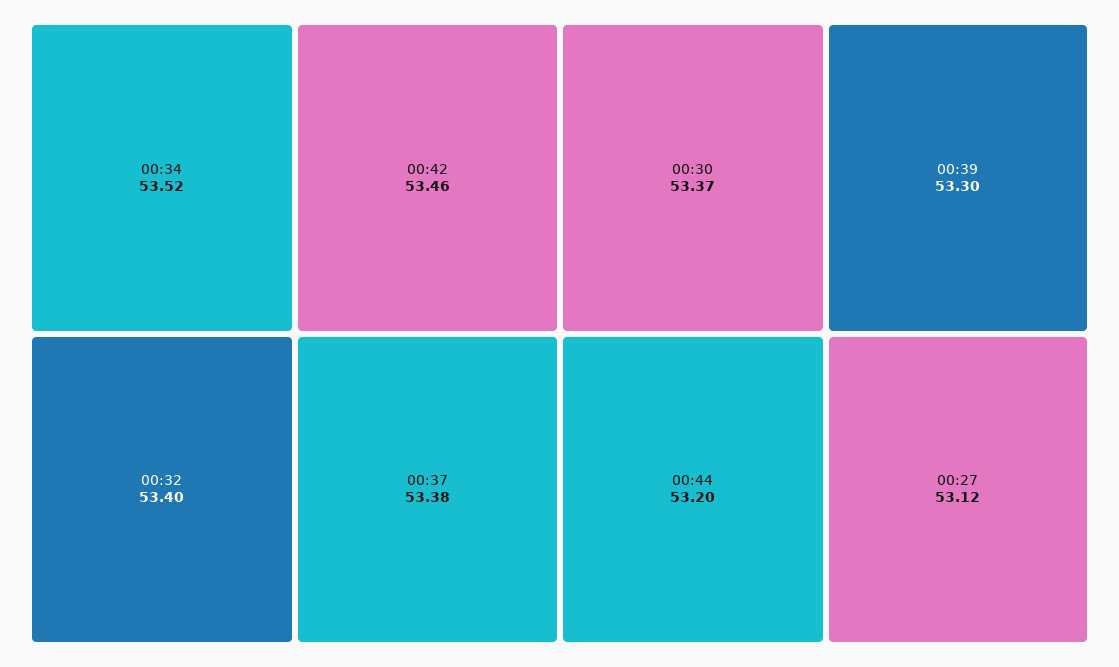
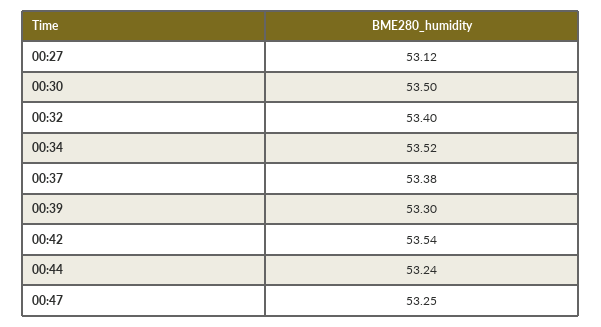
00:42: 53.46 -> 53.54
00:30: 53.37 -> 53.5
00:44: 53.2 -> 53.24
00:47: none -> 53.25

